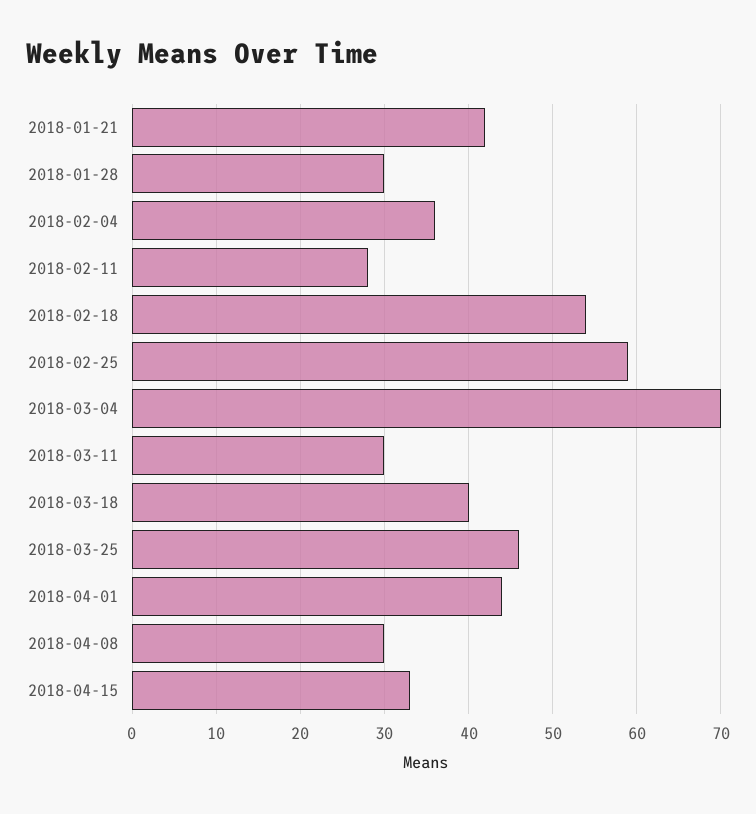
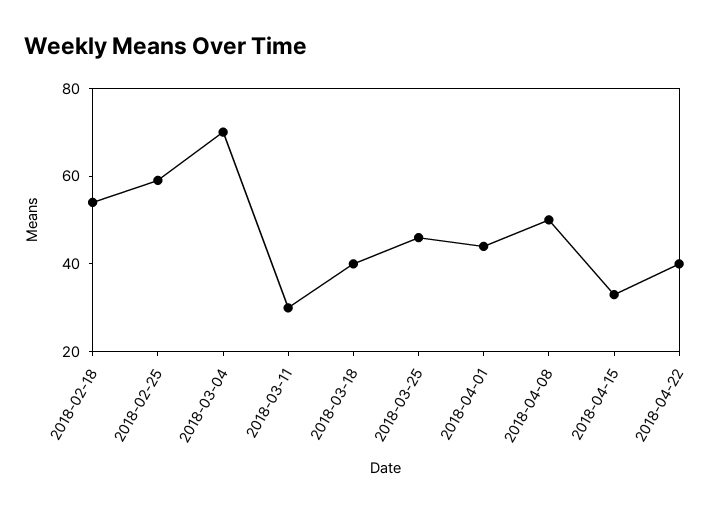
2018-01-21: 42 -> none
2018-01-28: 30 -> none
2018-02-04: 36 -> none
2018-02-11: 28 -> none
2018-04-08: 30 -> 50
2018-04-22: none -> 40

